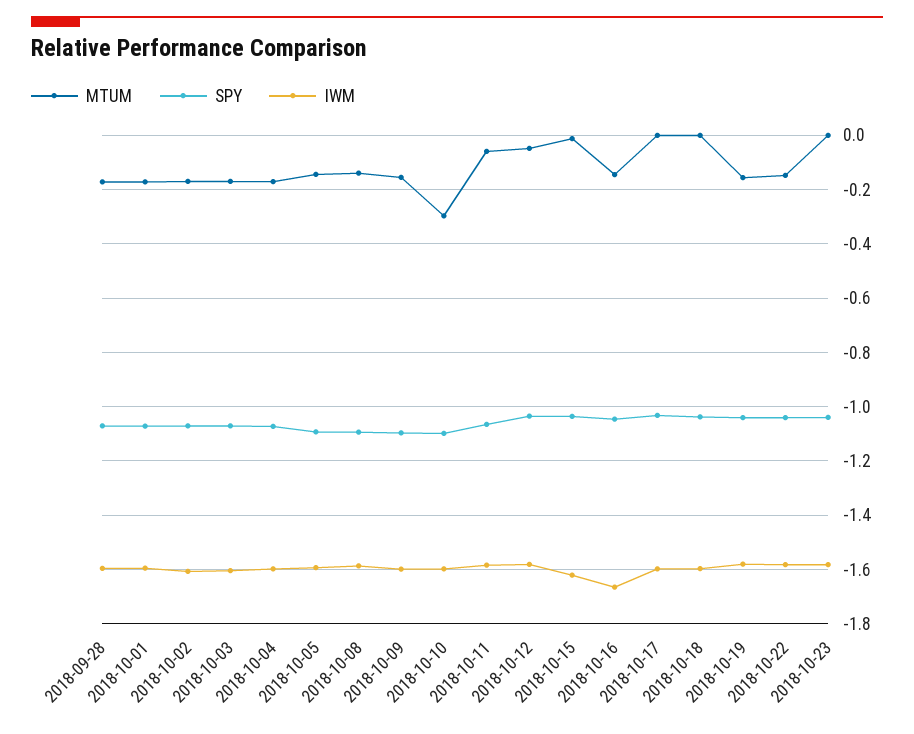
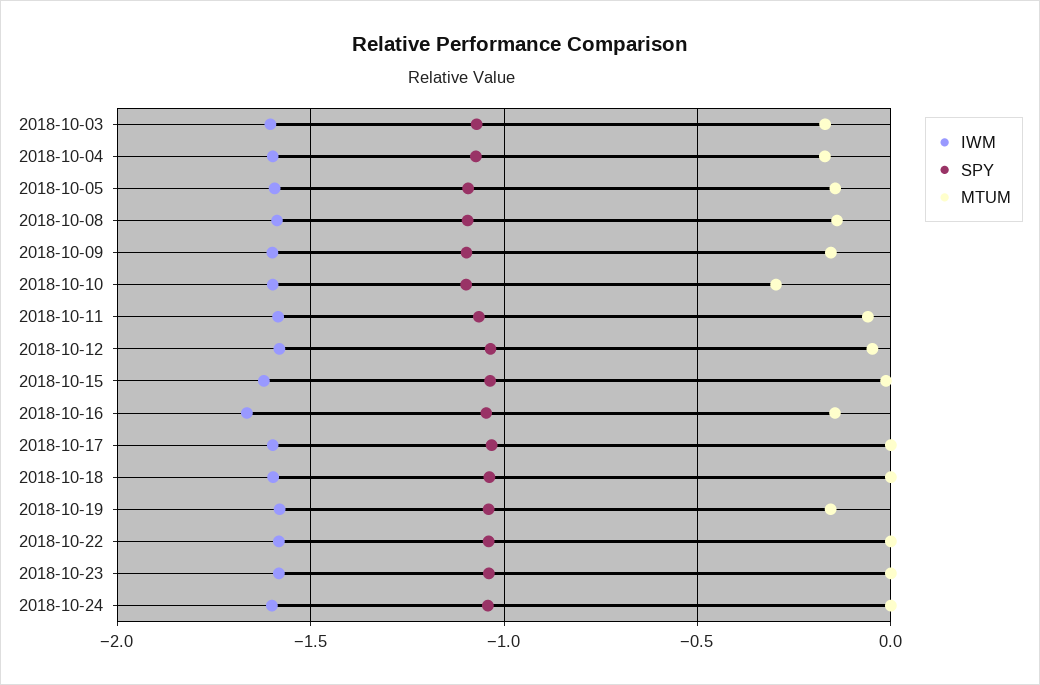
MTUM, 2018-09-28: -0.175 -> none
SPY, 2018-09-28: -1.075 -> none
IWM, 2018-09-28: -1.6 -> none
MTUM, 2018-10-01: -0.175 -> none
SPY, 2018-10-01: -1.075 -> none
IWM, 2018-10-01: -1.6 -> none
MTUM, 2018-10-02: -0.175 -> none
SPY, 2018-10-02: -1.075 -> none
IWM, 2018-10-02: -1.6 -> none
MTUM, 2018-10-22: -0.15 -> 0
IWM, 2018-10-24: none -> -1.6
SPY, 2018-10-24: none -> -1.05
MTUM, 2018-10-24: none -> 0

